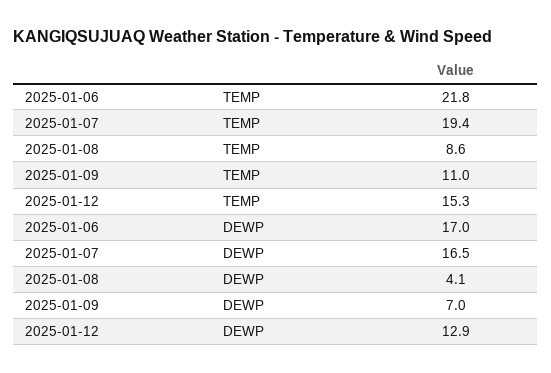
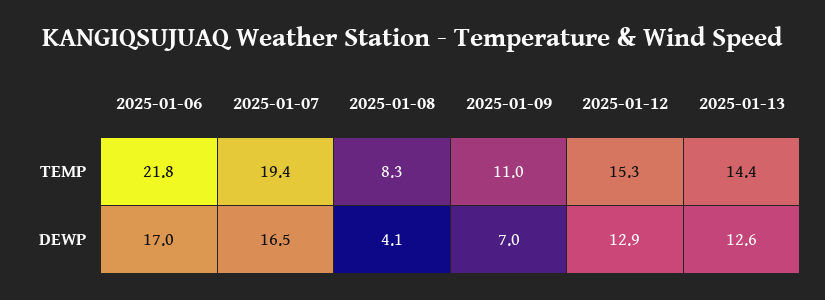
2025-01-08, TEMP: 8.6 -> 8.3
2025-01-13, TEMP: none -> 14.4
2025-01-13, DEWP: none -> 12.6

